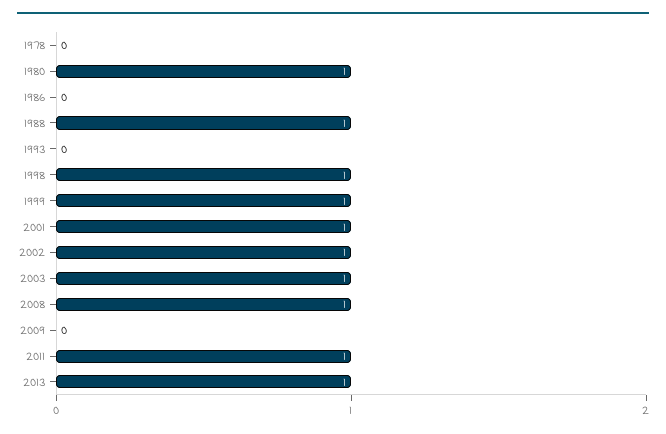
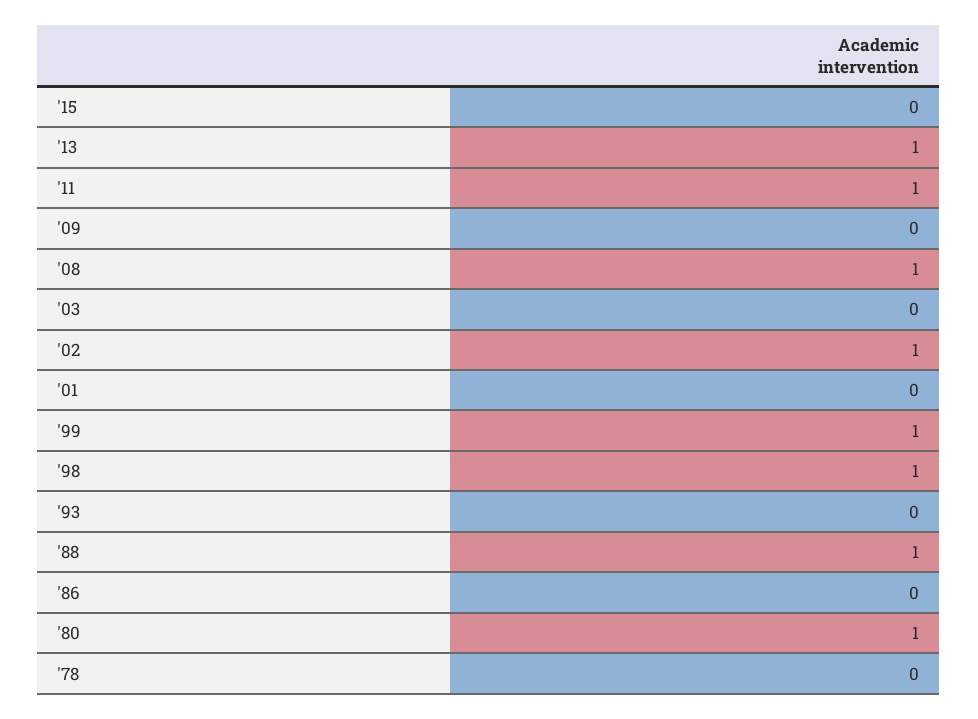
2001: 1 -> 0
2003: 1 -> 0
'15: none -> 0

